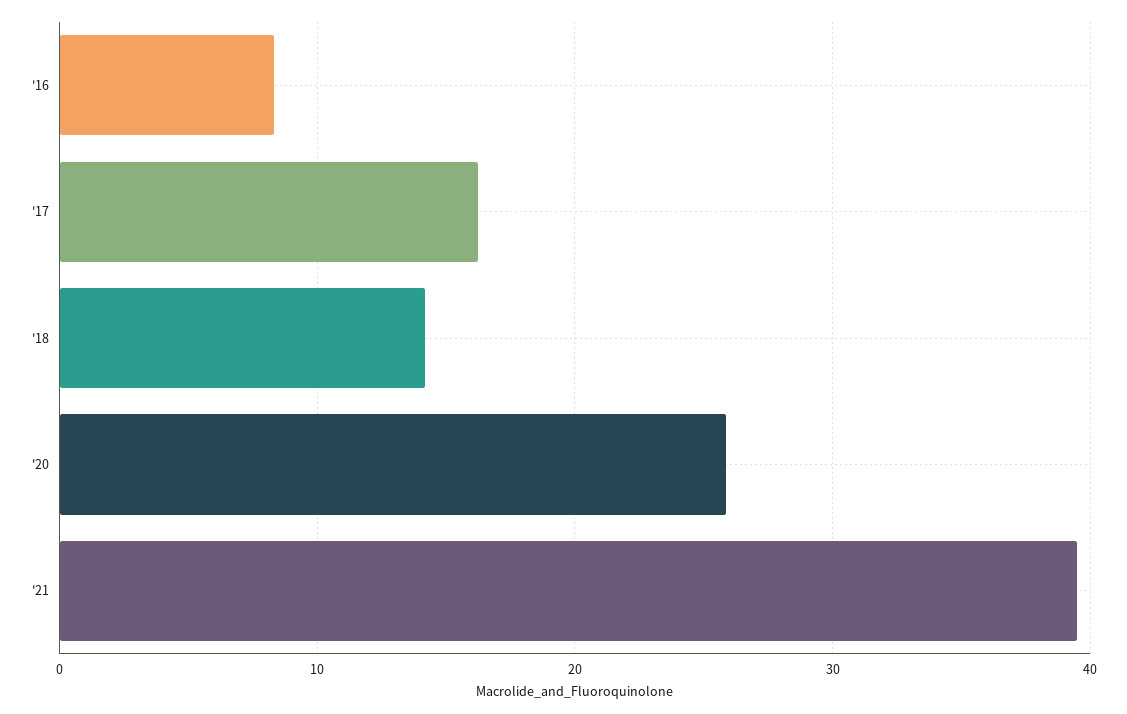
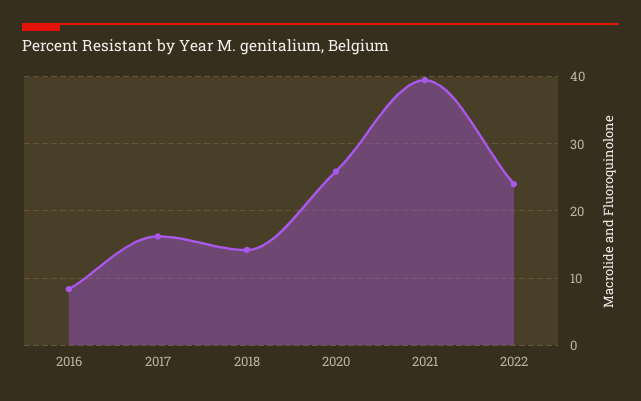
2022: none -> 24

